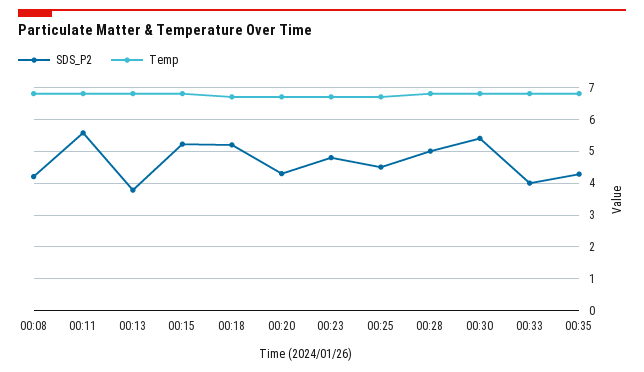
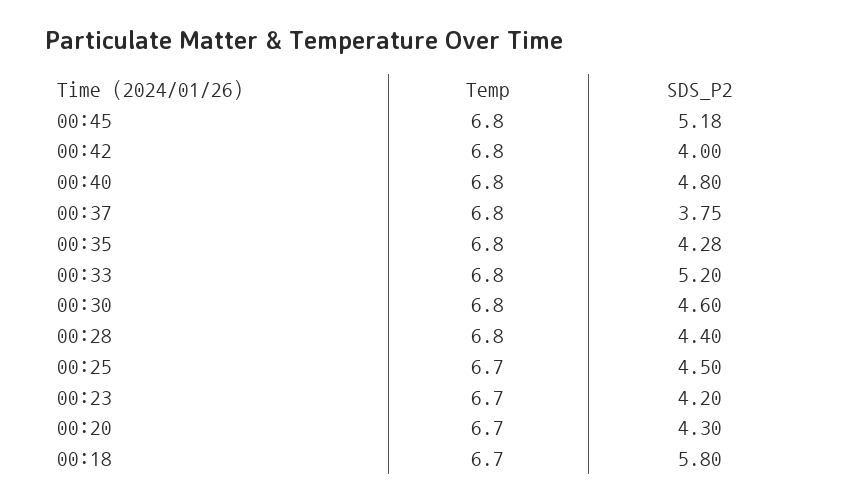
SDS_P2, 00:08: 4.2 -> none
Temp, 00:08: 6.8 -> none
SDS_P2, 00:11: 5.6 -> none
Temp, 00:11: 6.8 -> none
SDS_P2, 00:13: 3.8 -> none
Temp, 00:13: 6.8 -> none
SDS_P2, 00:15: 5.2 -> none
Temp, 00:15: 6.8 -> none
SDS_P2, 00:18: 5.2 -> 5.8
SDS_P2, 00:23: 4.8 -> 4.2
SDS_P2, 00:28: 5 -> 4.4
SDS_P2, 00:30: 5.4 -> 4.6
SDS_P2, 00:33: 4 -> 5.2
Temp, 00:45: none -> 6.8
SDS_P2, 00:45: none -> 5.18
Temp, 00:42: none -> 6.8
SDS_P2, 00:42: none -> 4
Temp, 00:40: none -> 6.8
SDS_P2, 00:40: none -> 4.8
Temp, 00:37: none -> 6.8
SDS_P2, 00:37: none -> 3.75

